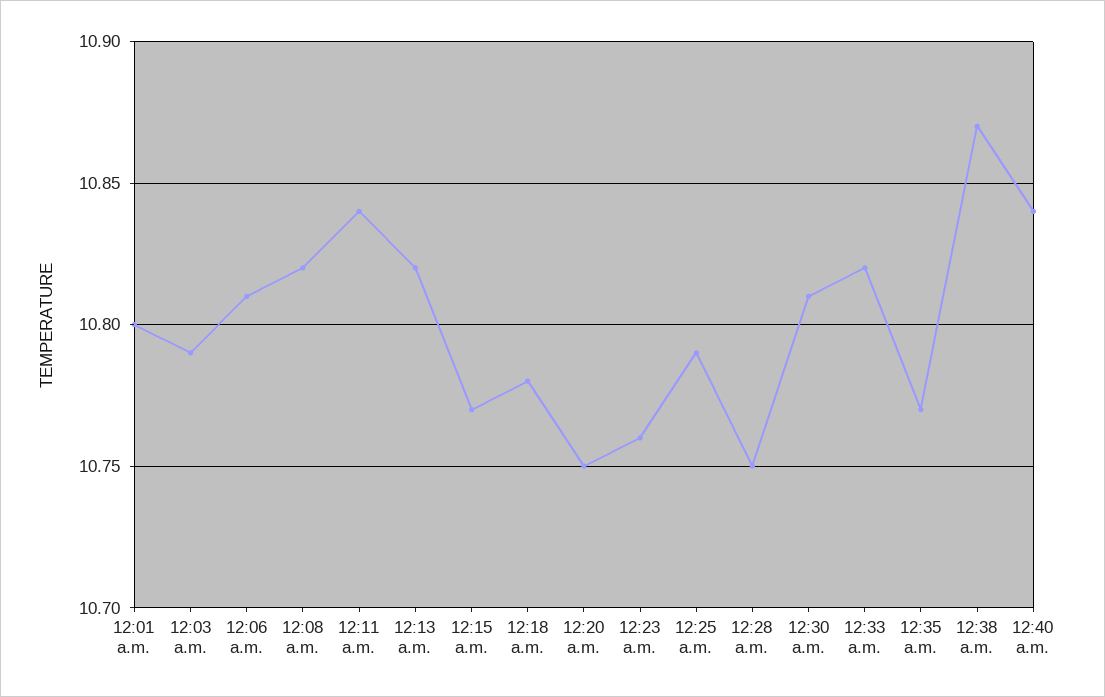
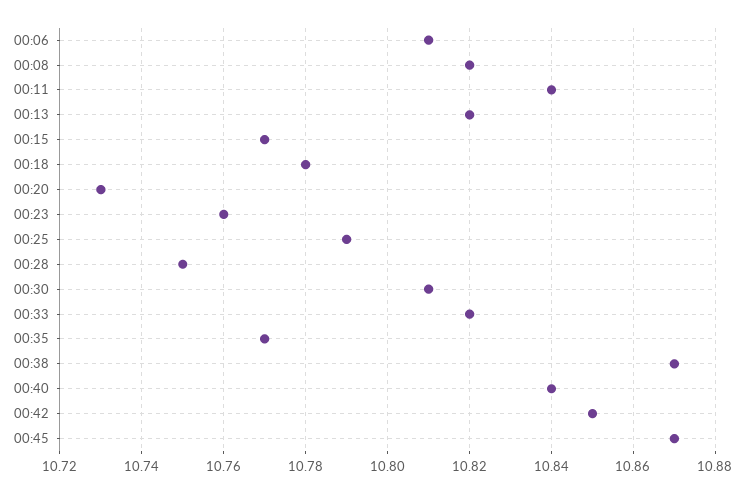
12:01 a.m.: 10.8 -> none
12:03 a.m.: 10.79 -> none
12:20 a.m.: 10.75 -> 10.73
00:42: none -> 10.85
00:45: none -> 10.87

